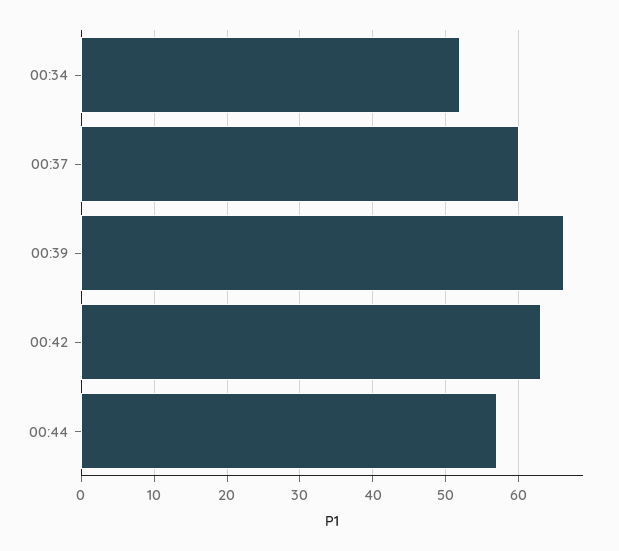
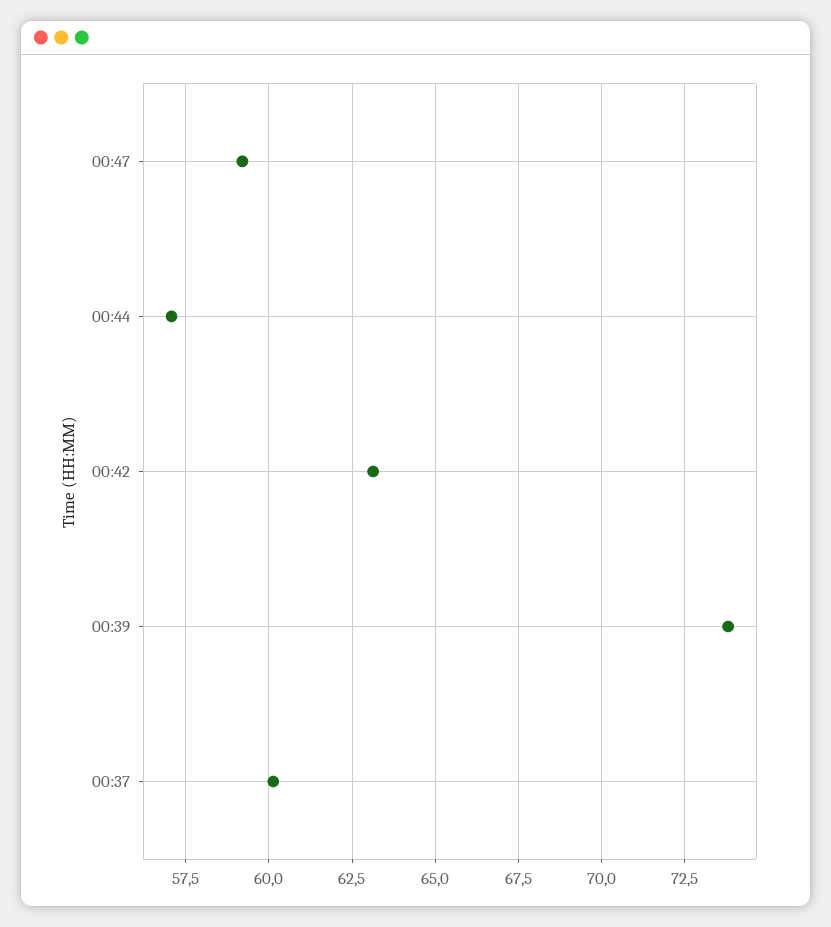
00:34: 52 -> none
00:39: 66 -> 73.75
00:47: none -> 59.25

